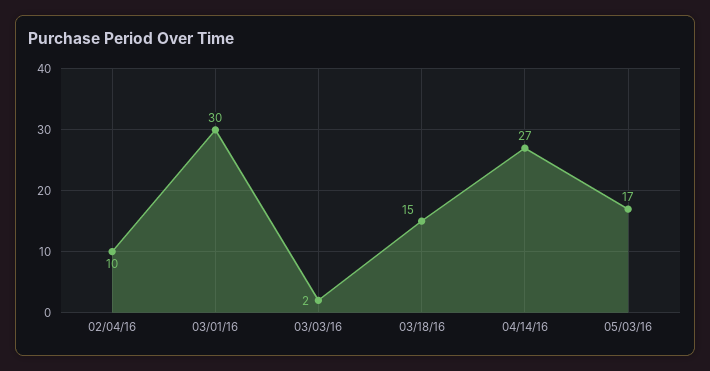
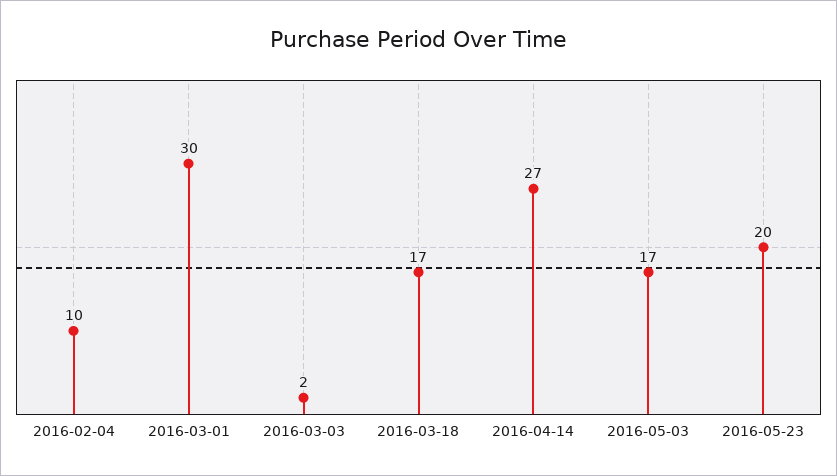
03/18/16: 15 -> 17
2016-05-23: none -> 20

